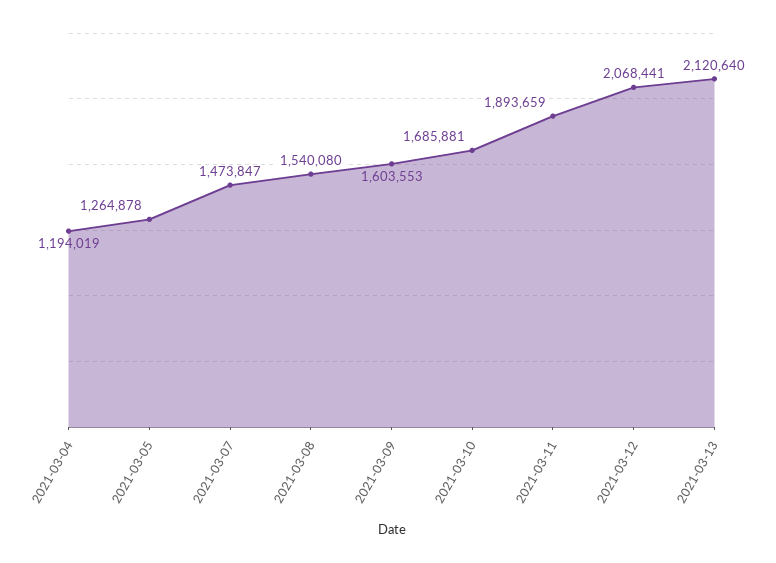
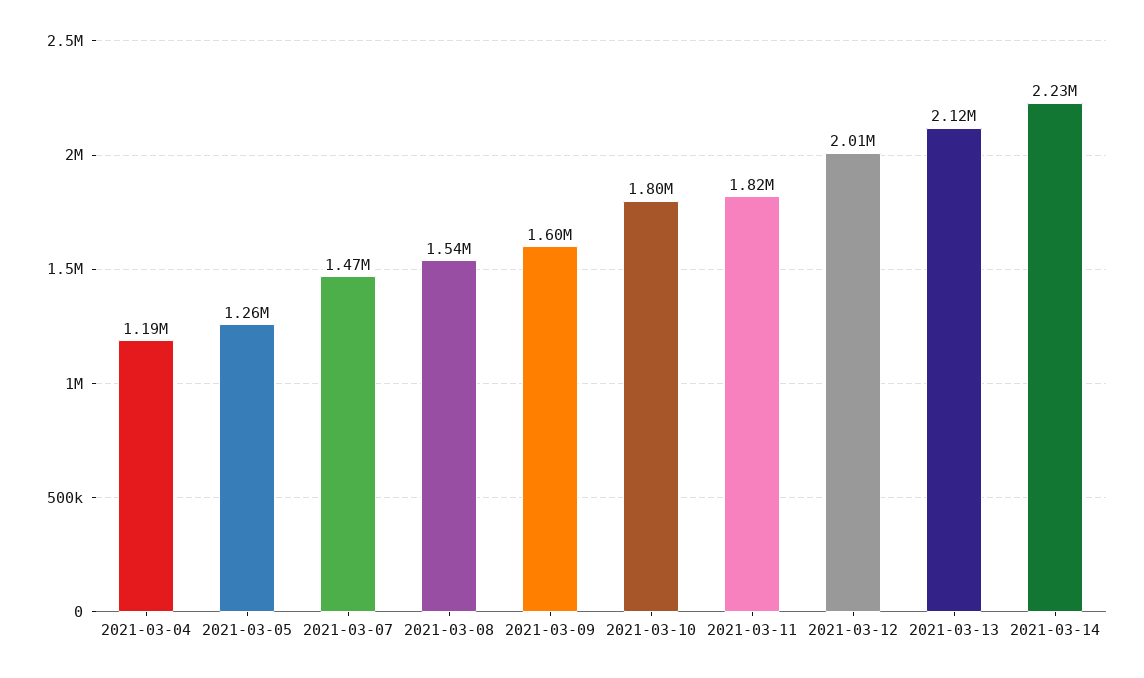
2021-03-10: 1685881 -> 1800000
2021-03-11: 1893659 -> 1820000
2021-03-12: 2068441 -> 2010000
2021-03-14: none -> 2230000

